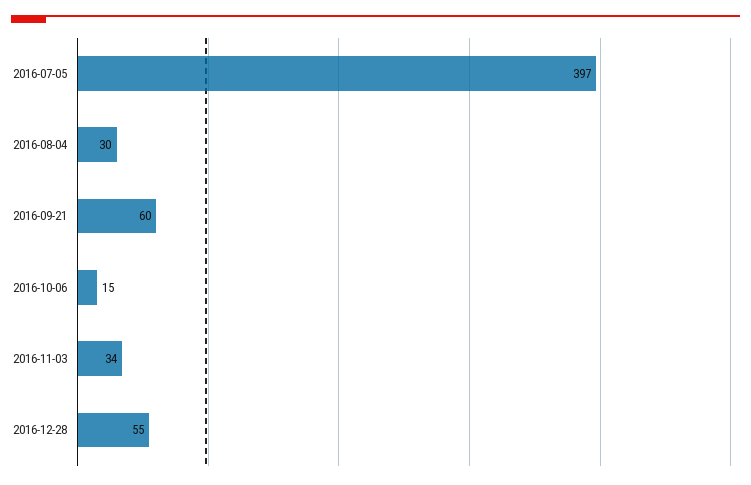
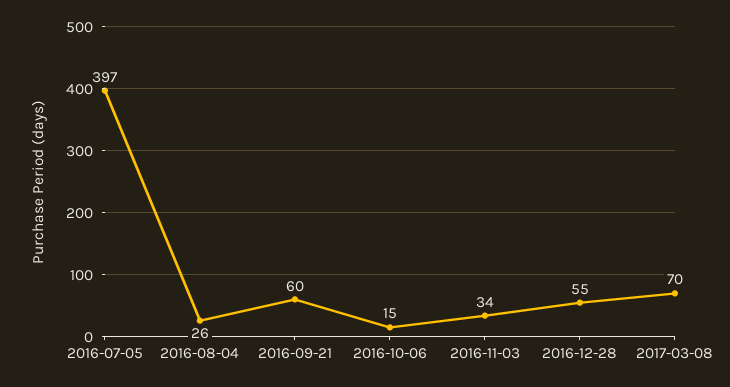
2016-08-04: 30 -> 26
2017-03-08: none -> 70

